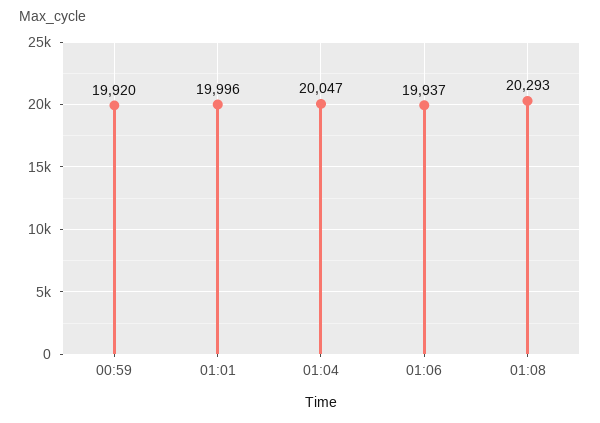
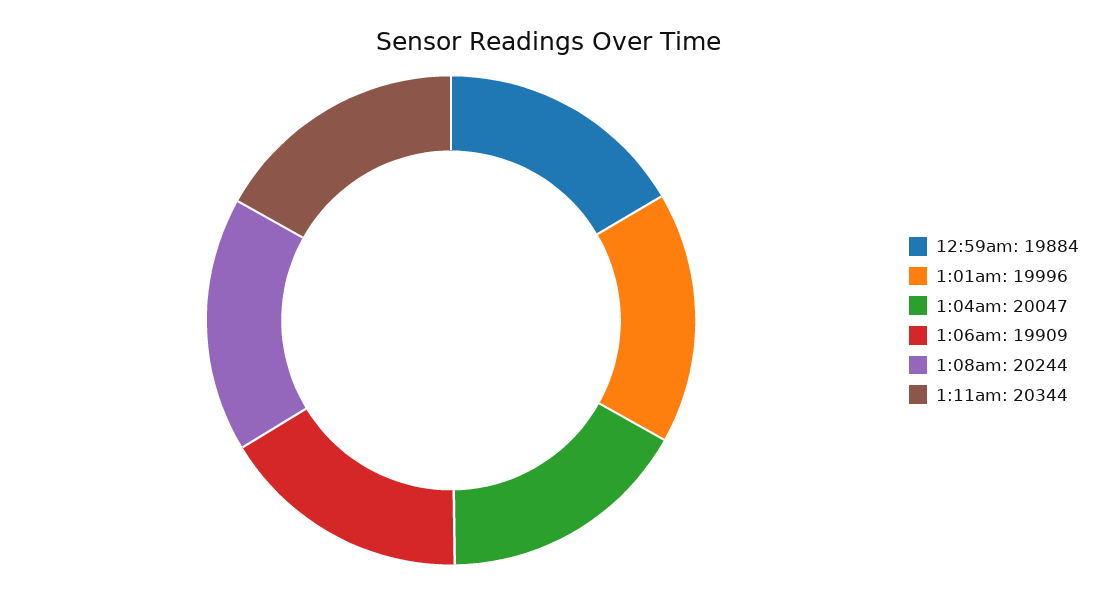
00:59: 19920 -> 19884
01:06: 19937 -> 19909
01:08: 20293 -> 20244
1:11am: none -> 20344

